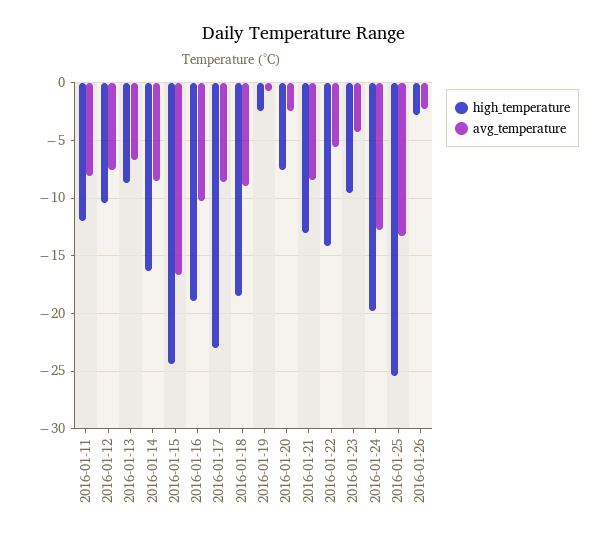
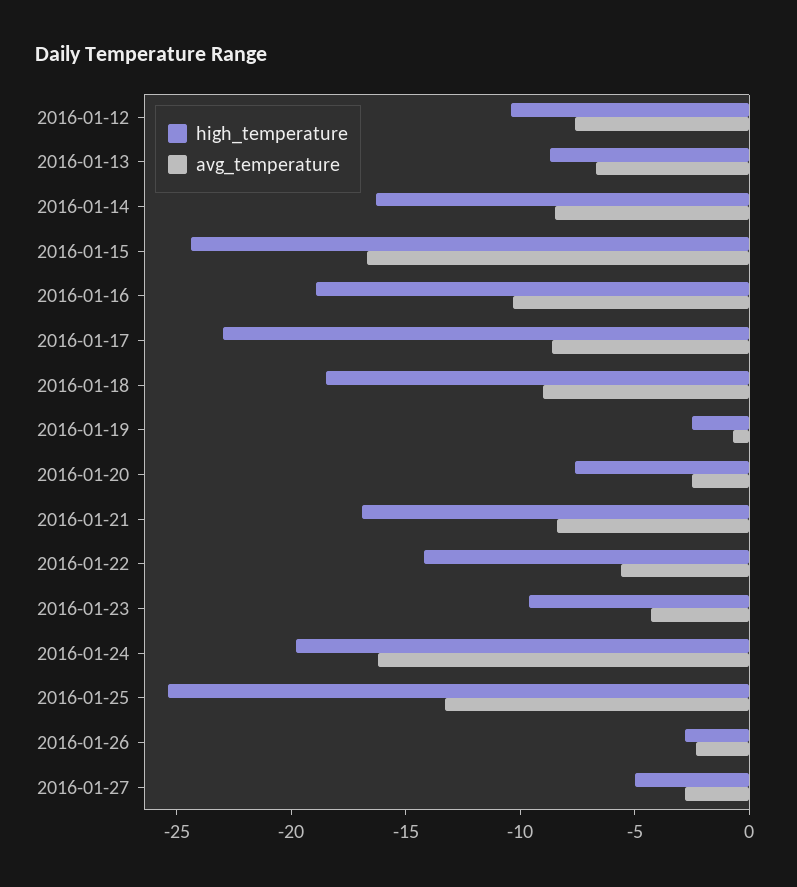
high_temperature, 2016-01-11: -12 -> none
avg_temperature, 2016-01-11: -8 -> none
high_temperature, 2016-01-21: -13 -> -17
avg_temperature, 2016-01-24: -13 -> -16
high_temperature, 2016-01-27: none -> -5
avg_temperature, 2016-01-27: none -> -3

